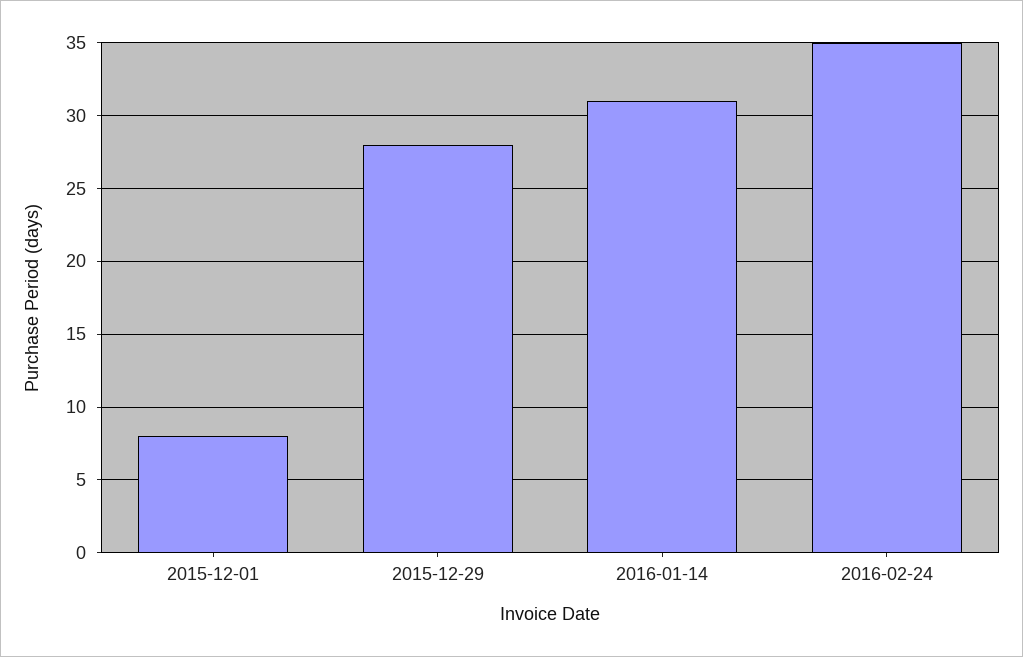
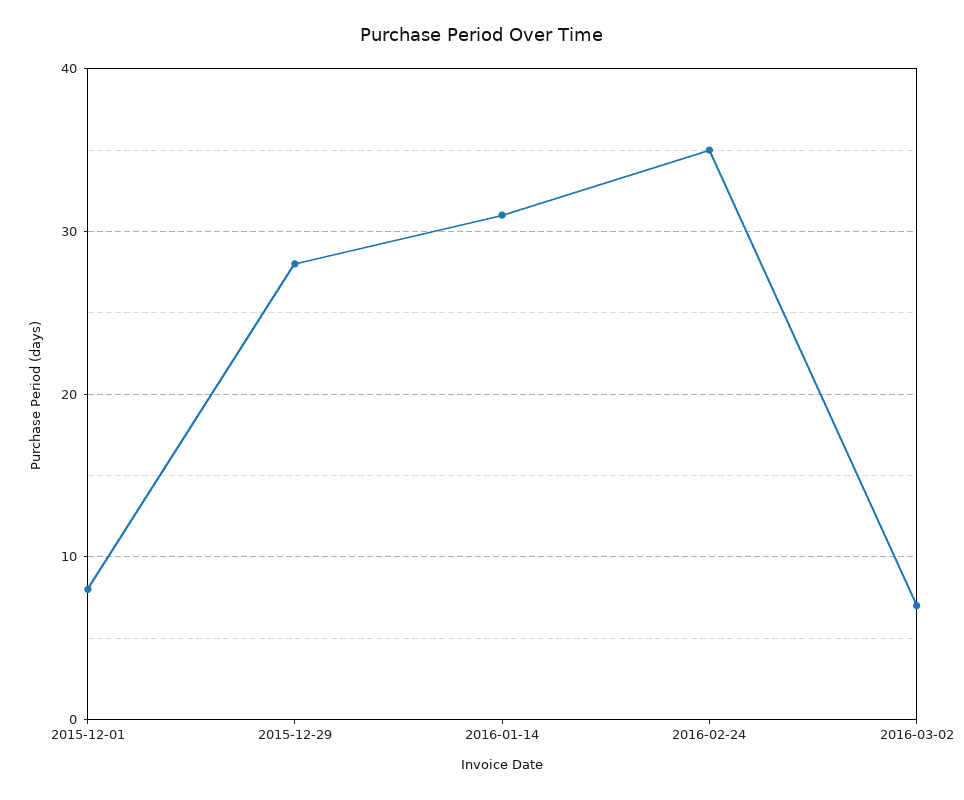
2016-03-02: none -> 7

